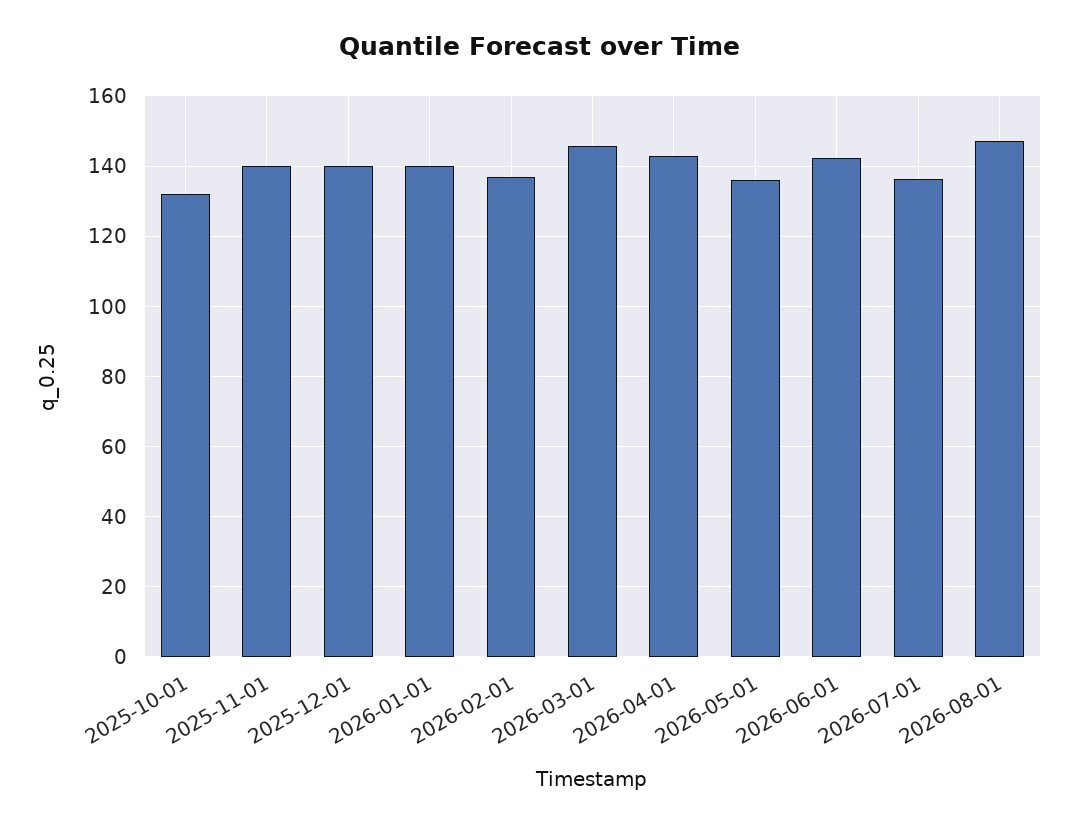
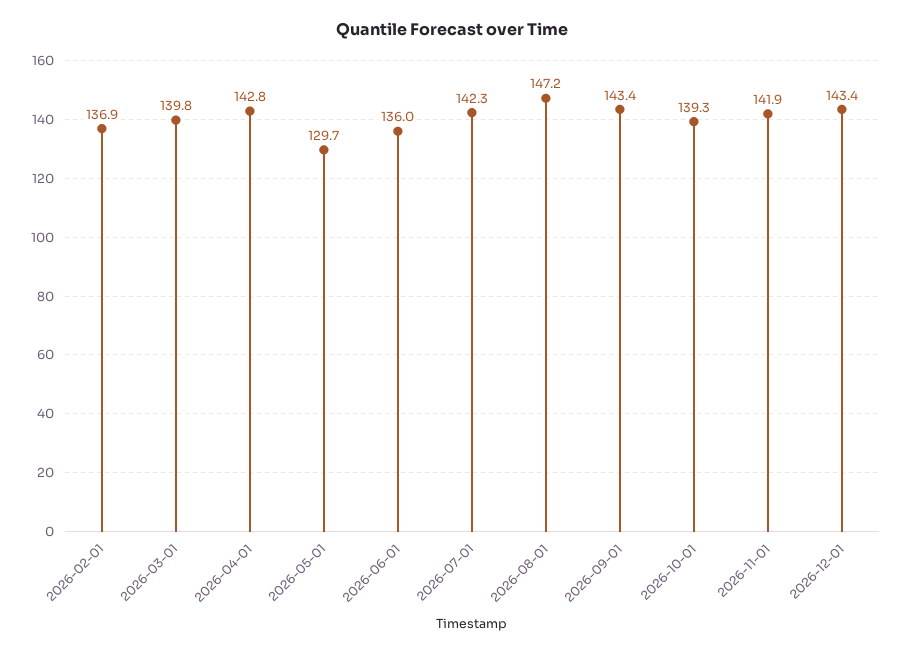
2025-10-01: 132 -> none
2025-11-01: 140 -> none
2025-12-01: 140 -> none
2026-01-01: 140 -> none
2026-03-01: 146 -> 139.8
2026-05-01: 136 -> 129.7
2026-06-01: 142 -> 136
2026-07-01: 136 -> 142.3
2026-09-01: none -> 143.4
2026-10-01: none -> 139.3
2026-11-01: none -> 141.9
2026-12-01: none -> 143.4

